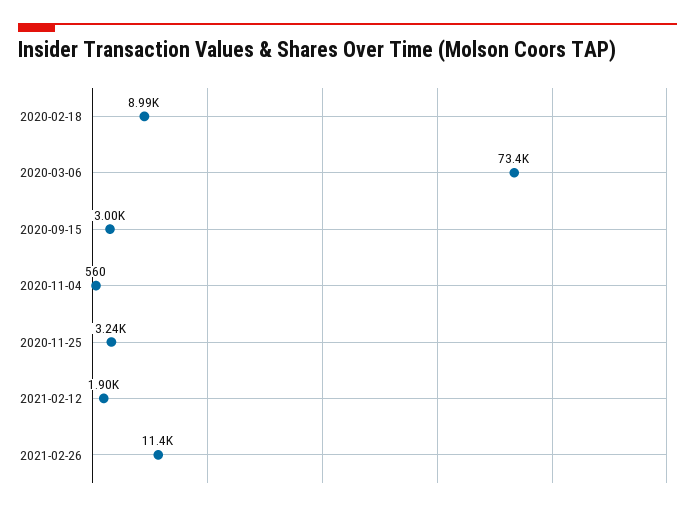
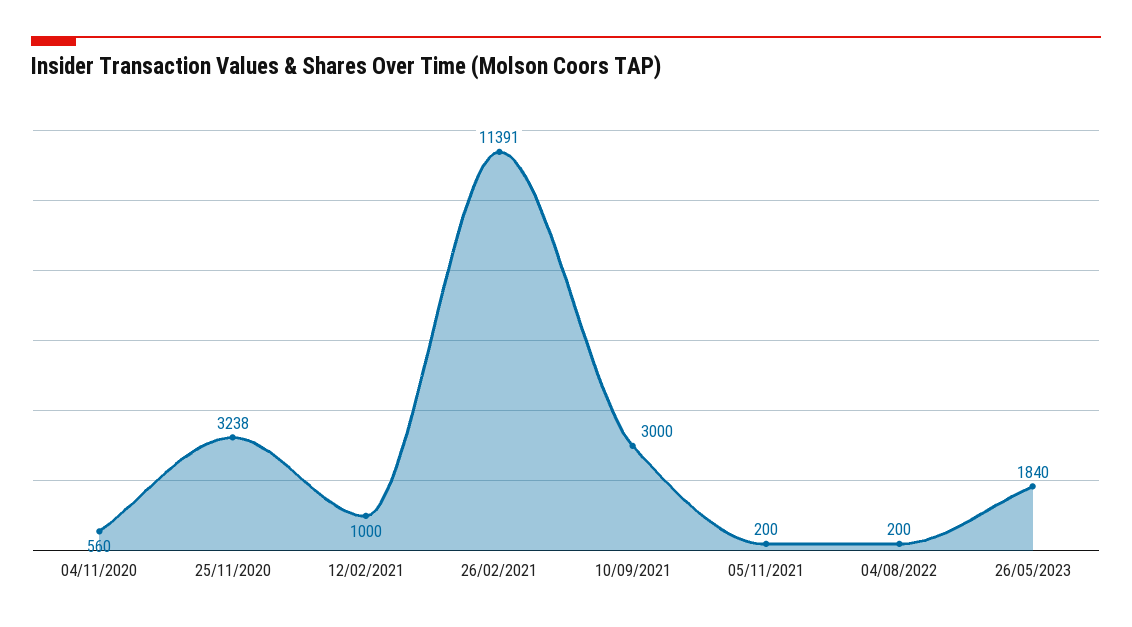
2020-02-18: 8990 -> none
2020-03-06: 73400 -> none
2020-09-15: 3000 -> none
2021-02-12: 1900 -> 1000
10/09/2021: none -> 3000
05/11/2021: none -> 200
04/08/2022: none -> 200
26/05/2023: none -> 1840

